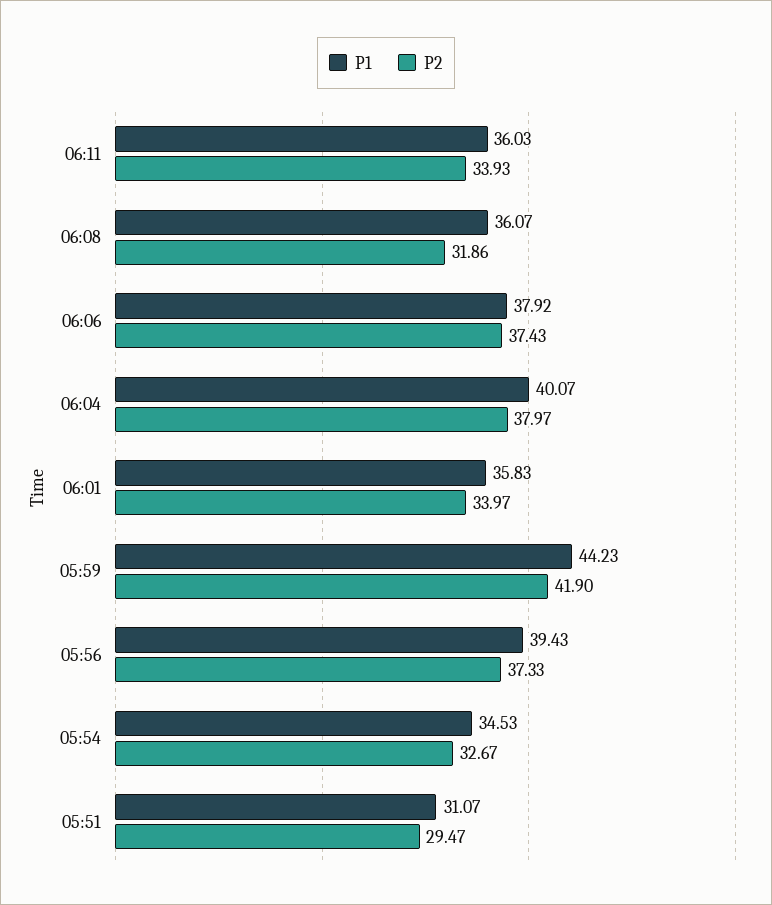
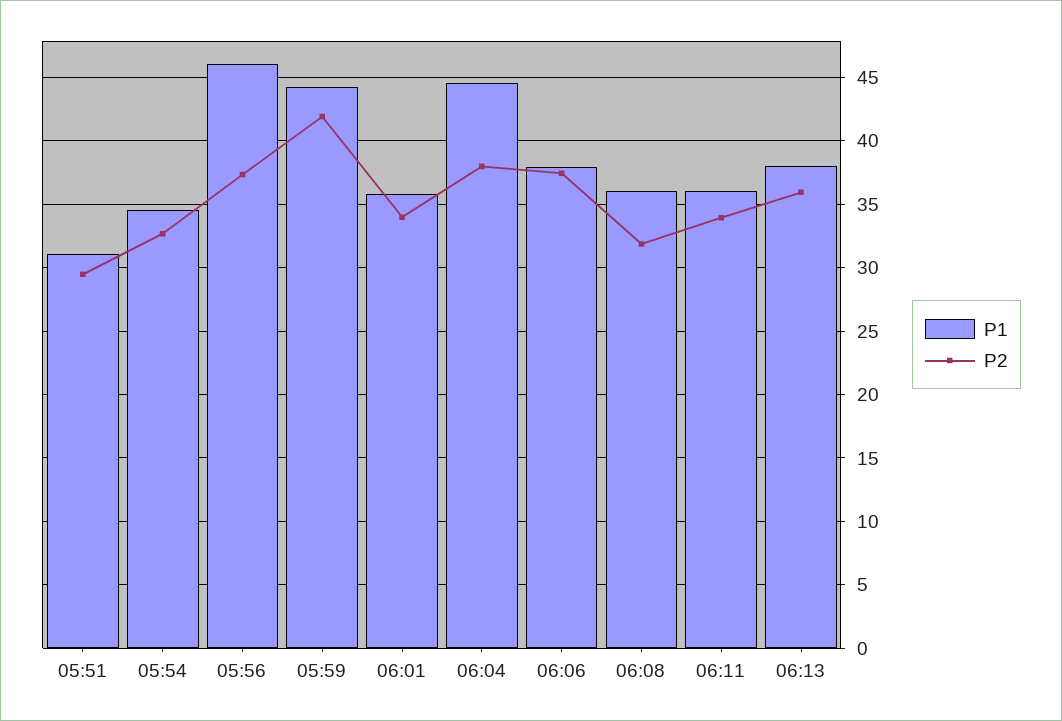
P1, 06:04: 40.07 -> 44.5
P1, 05:56: 39.43 -> 46
P1, 06:13: none -> 38
P2, 06:13: none -> 36

